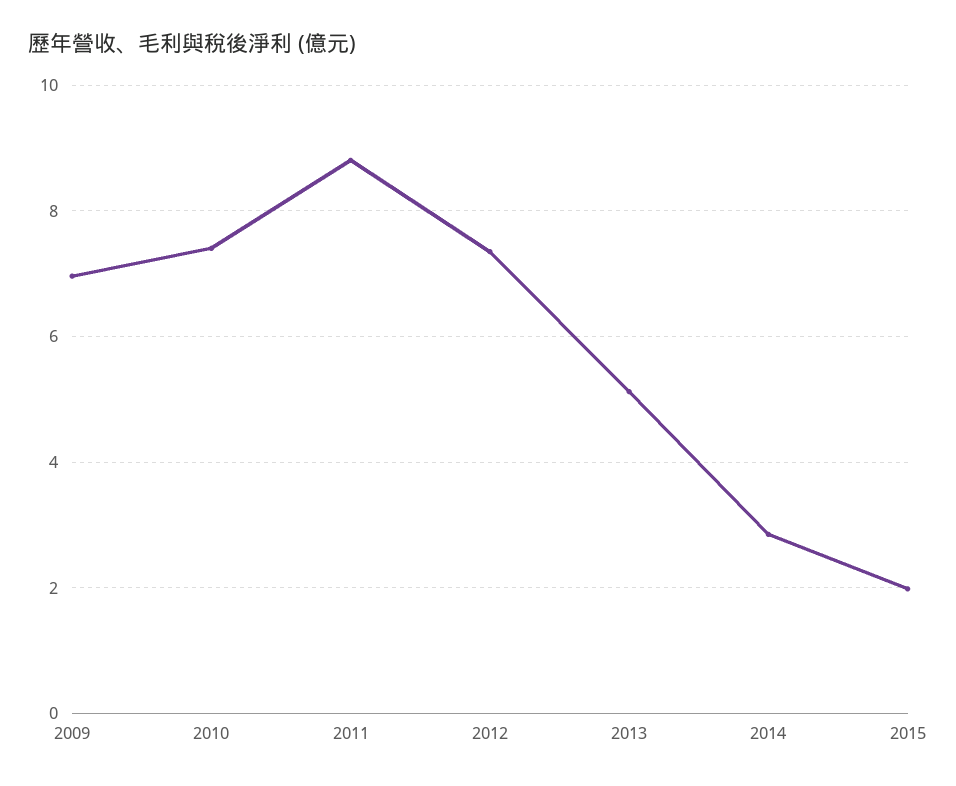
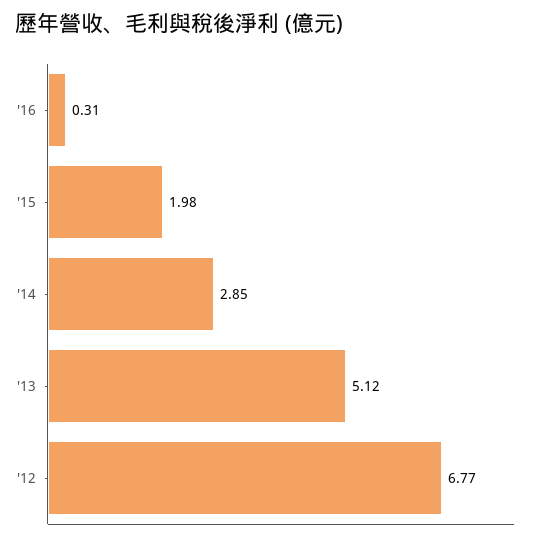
2009: 7 -> none
2010: 7.4 -> none
2011: 8.8 -> none
2012: 7.4 -> 6.77
'16: none -> 0.31

